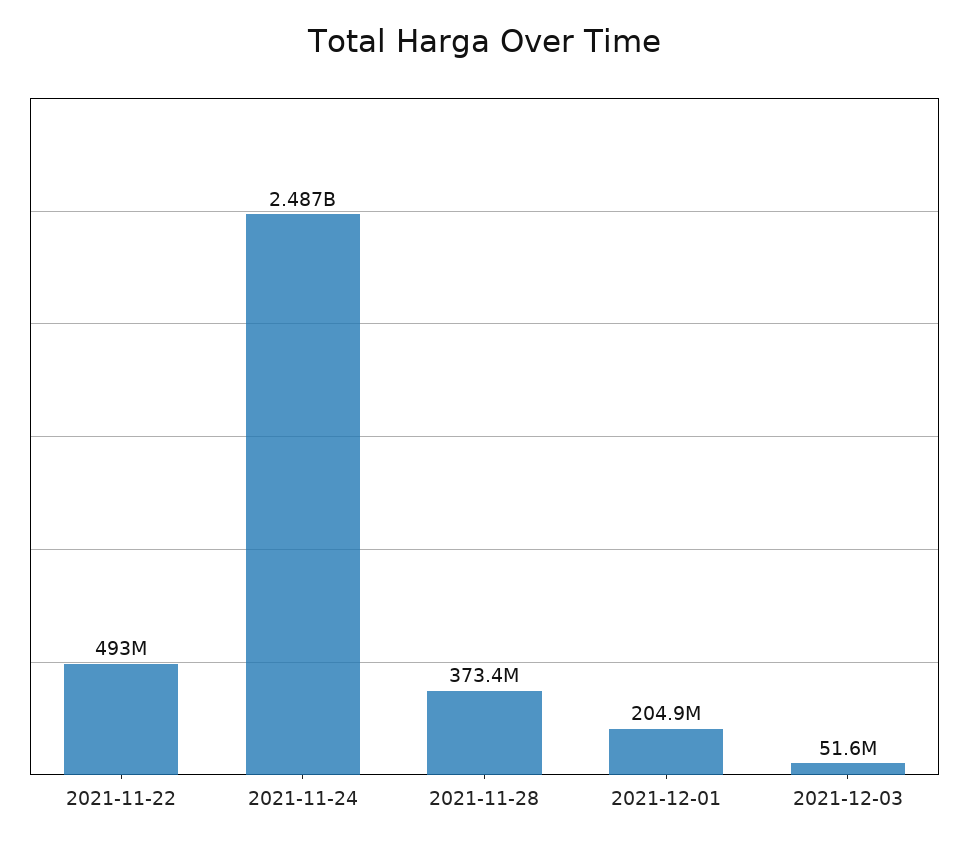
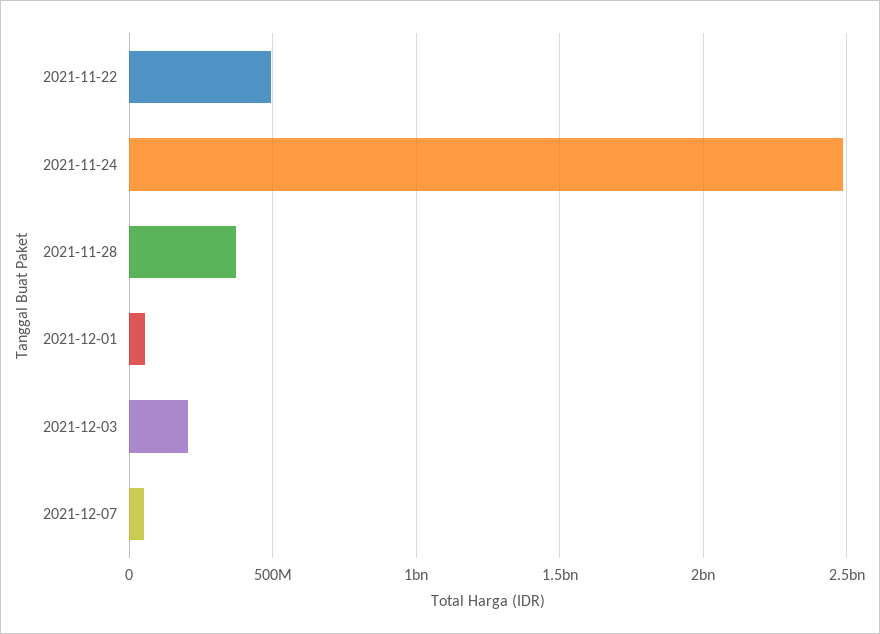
2021-12-01: 204900000 -> 50000000
2021-12-03: 51600000 -> 200000000
2021-12-07: none -> 50000000

